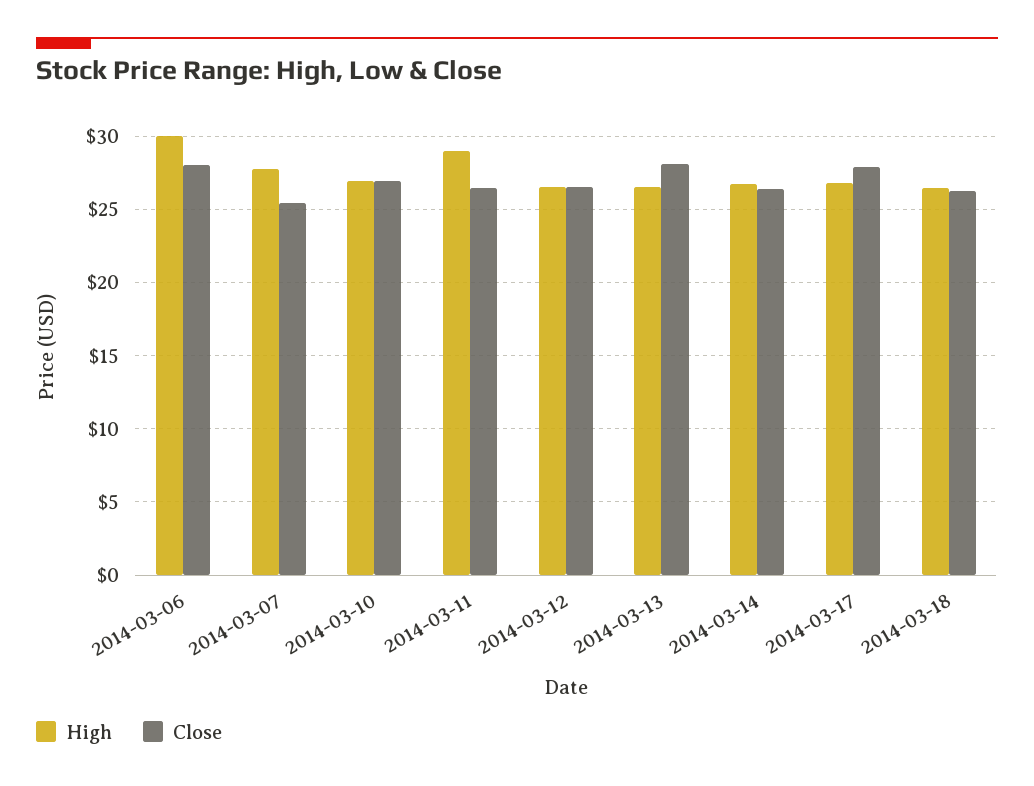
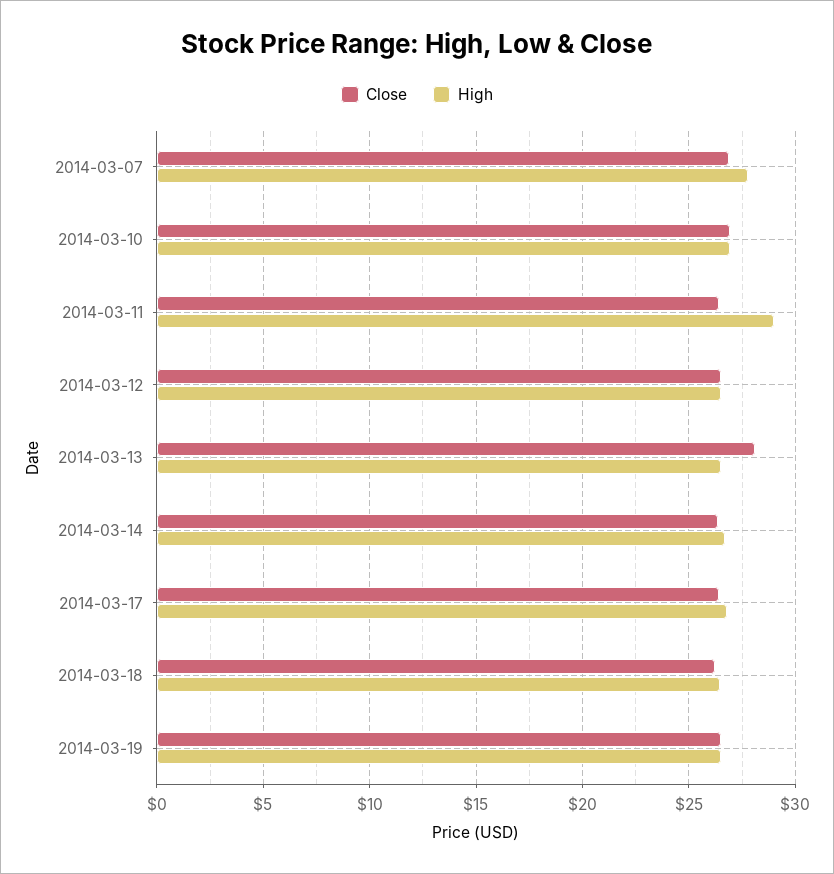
High, 2014-03-06: 30 -> none
Close, 2014-03-06: 28 -> none
Close, 2014-03-07: 25.5 -> 27
Close, 2014-03-17: 28 -> 26.5
Close, 2014-03-19: none -> 26.5
High, 2014-03-19: none -> 26.5

